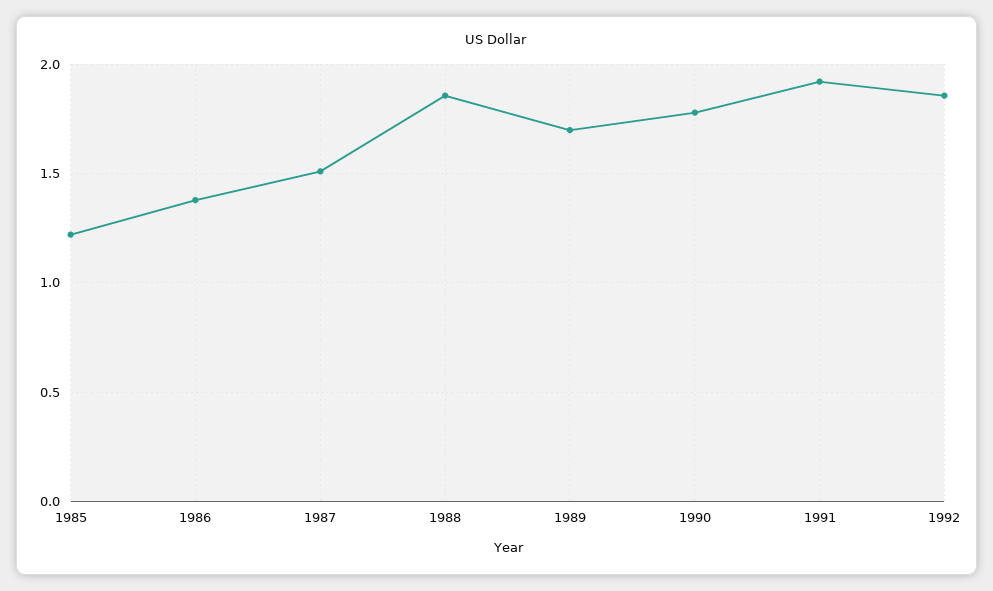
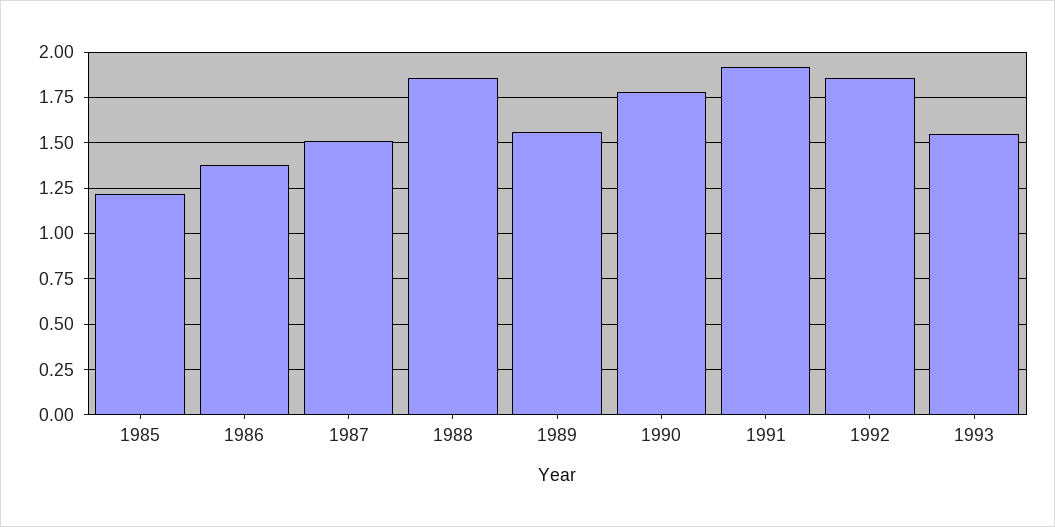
1989: 1.7 -> 1.55
1993: none -> 1.55

